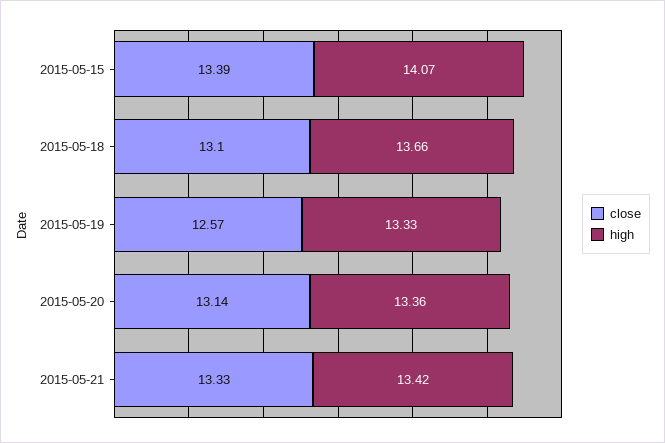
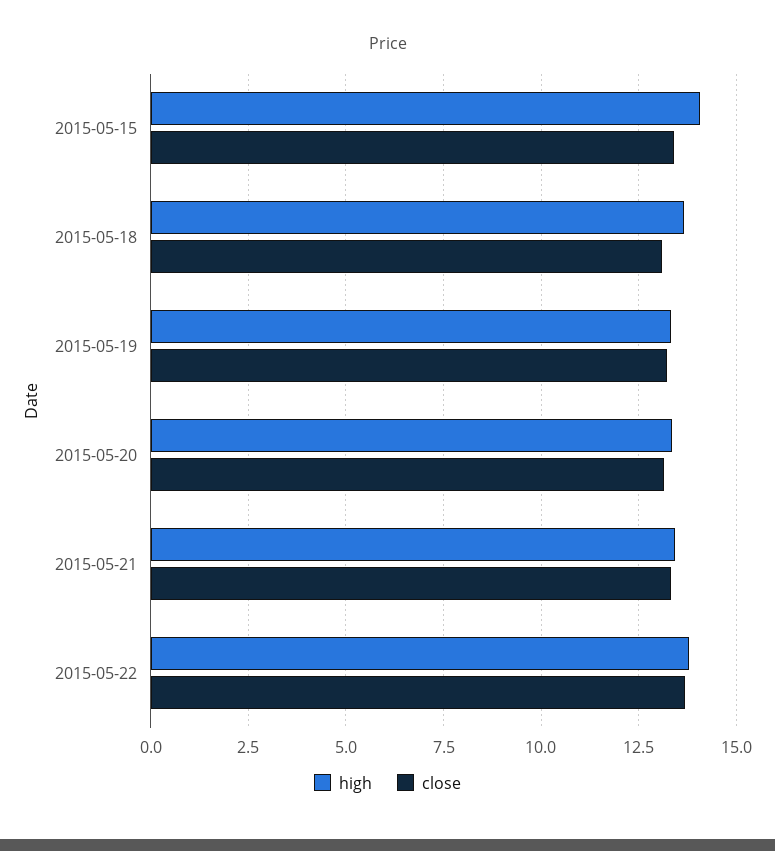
close, 2015-05-19: 12.57 -> 13.25
high, 2015-05-22: none -> 13.75
close, 2015-05-22: none -> 13.75

